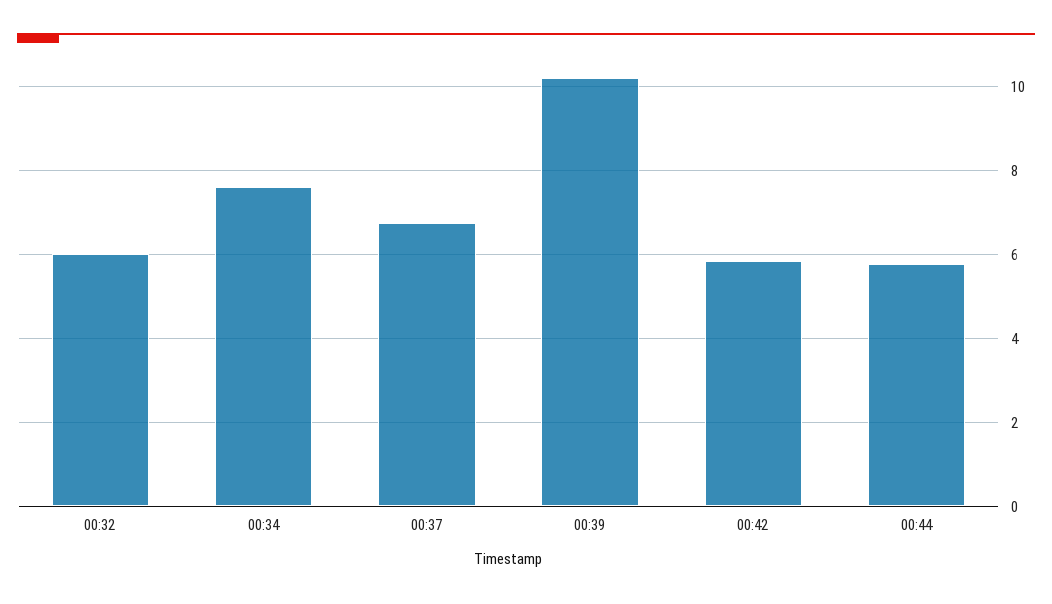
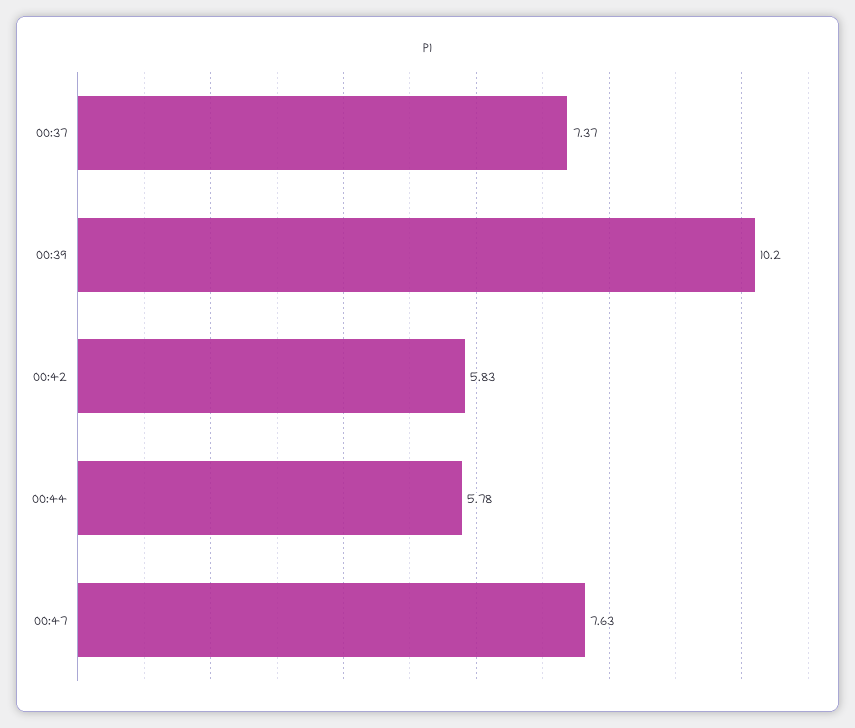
00:32: 6 -> none
00:34: 7.6 -> none
00:37: 6.8 -> 7.37
00:47: none -> 7.63

